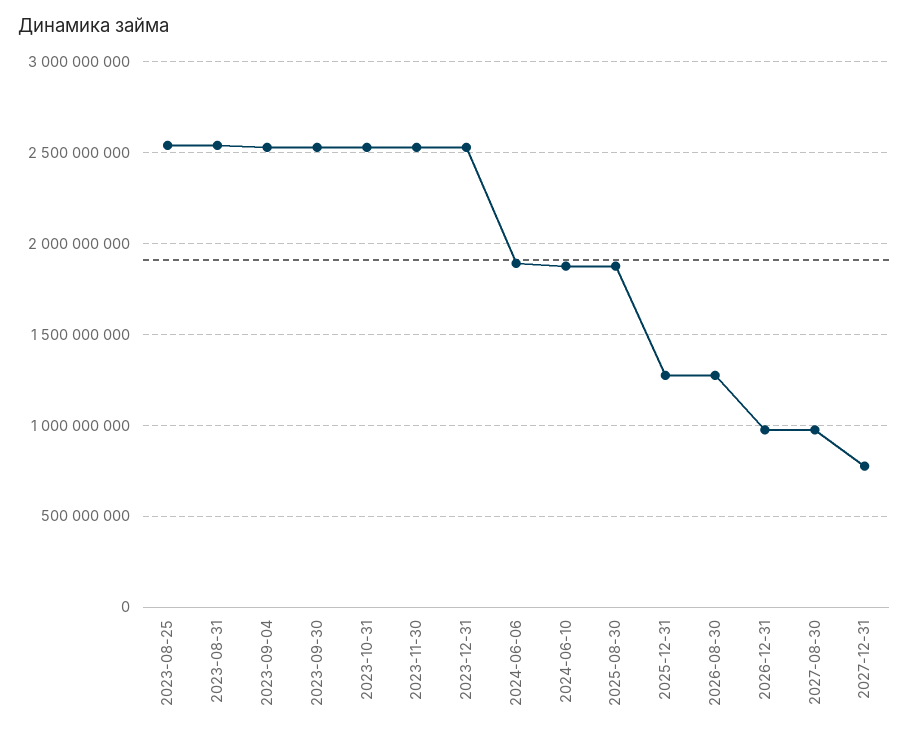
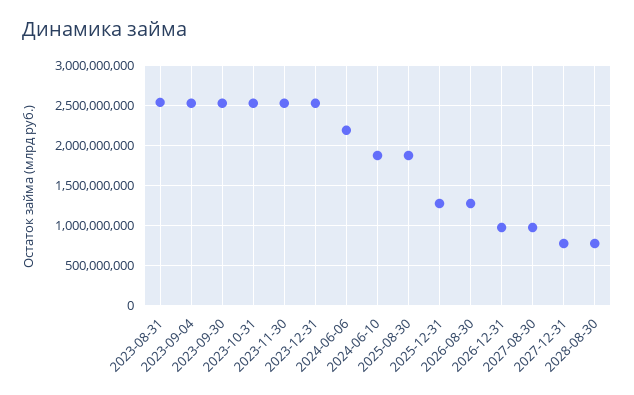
2023-08-25: 2550000000 -> none
2024-06-06: 1900000000 -> 2200000000
2028-08-30: none -> 800000000

